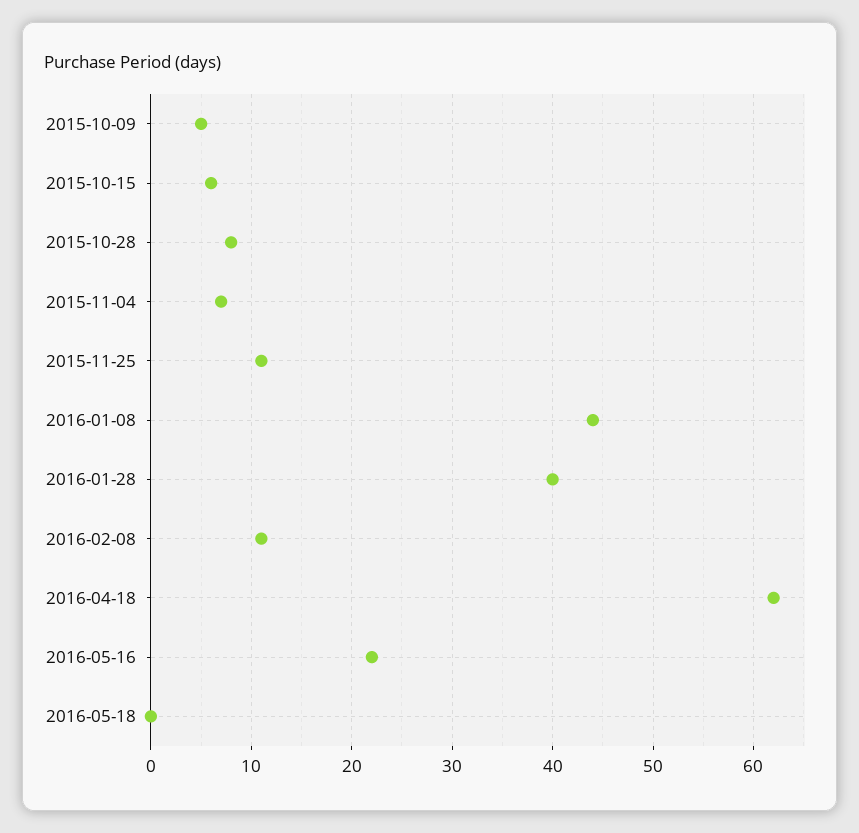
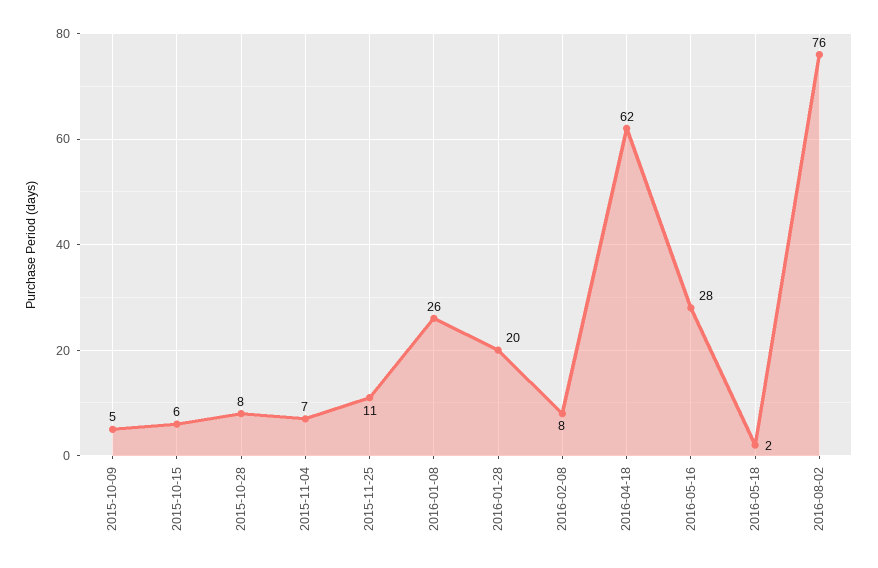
2016-01-08: 44 -> 26
2016-01-28: 40 -> 20
2016-02-08: 11 -> 8
2016-05-16: 22 -> 28
2016-05-18: 0 -> 2
2016-08-02: none -> 76

